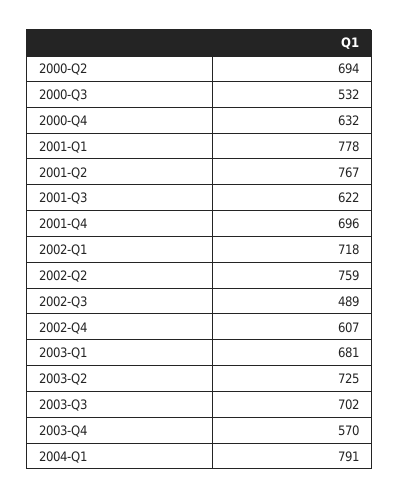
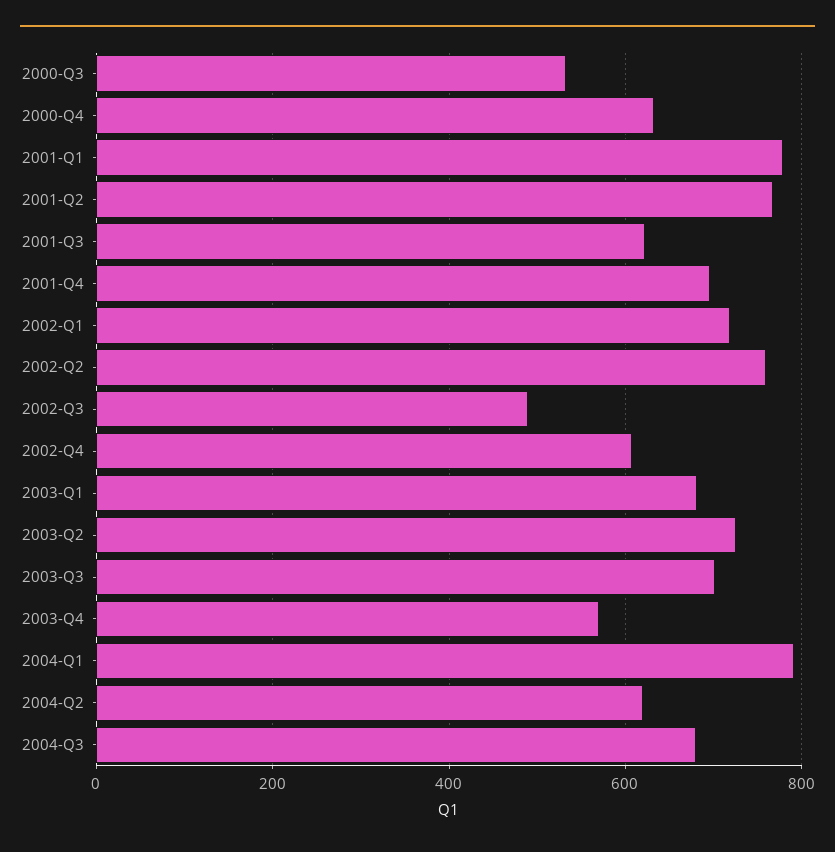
2000-Q2: 694 -> none
2004-Q2: none -> 620
2004-Q3: none -> 680

